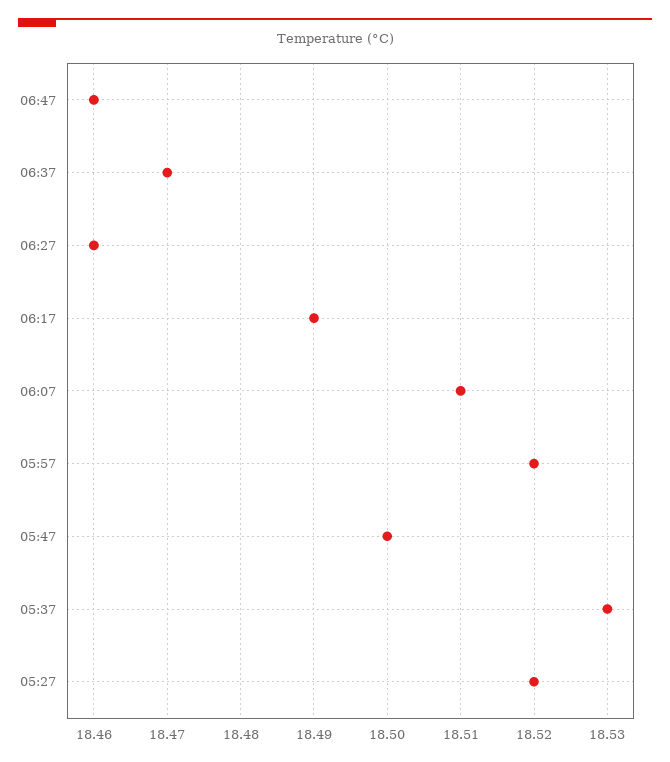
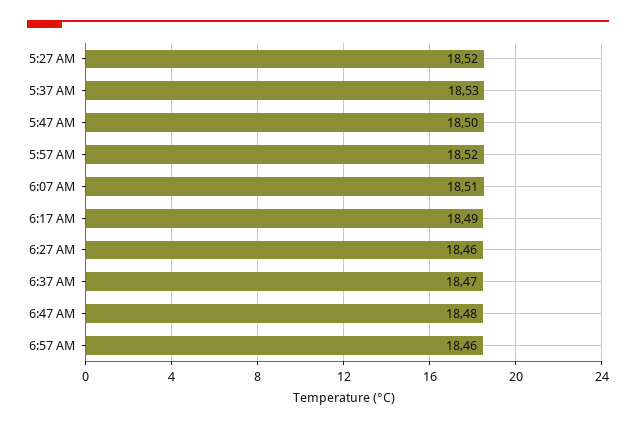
06:47: 18.46 -> 18.48
6:57 AM: none -> 18.46

